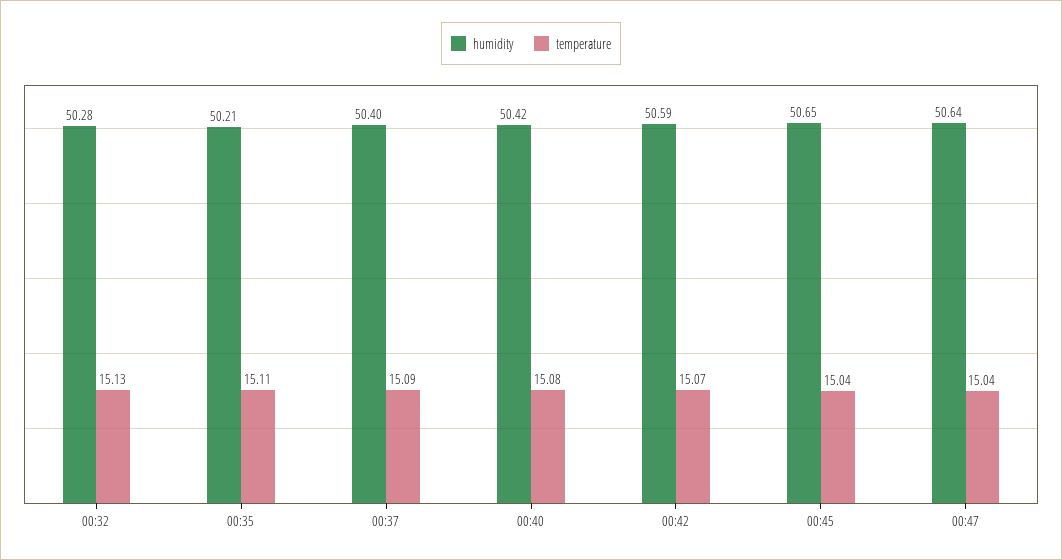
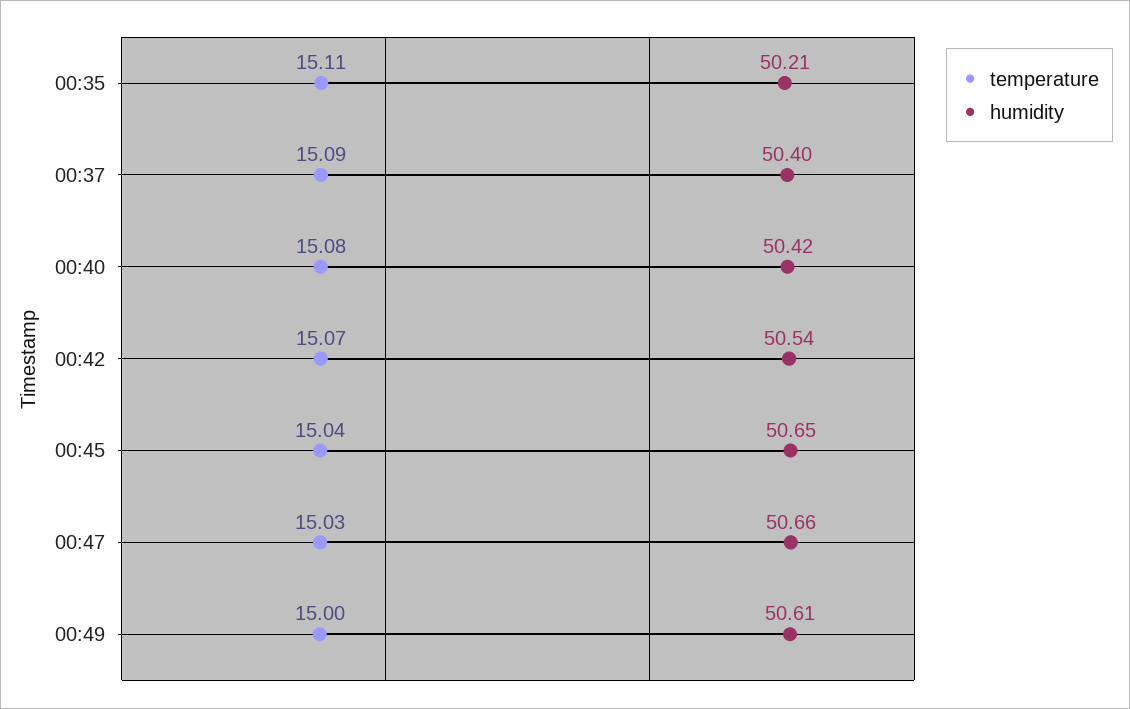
humidity, 00:32: 50.28 -> none
temperature, 00:32: 15.13 -> none
humidity, 00:42: 50.59 -> 50.54
humidity, 00:47: 50.64 -> 50.66
temperature, 00:47: 15.04 -> 15.03
temperature, 00:49: none -> 15
humidity, 00:49: none -> 50.61

